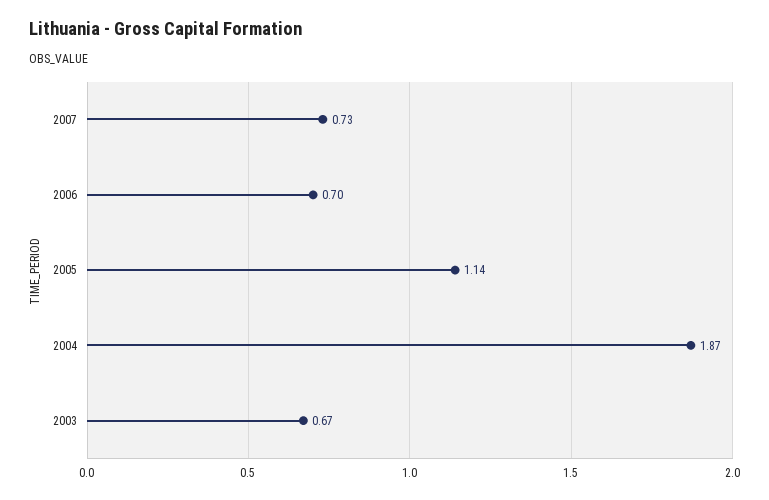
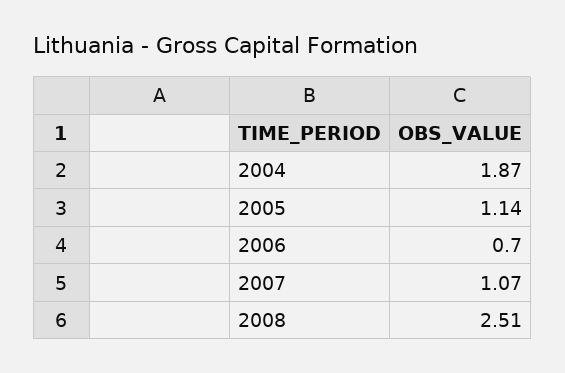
2007: 0.73 -> 1.07
2003: 0.67 -> none
2008: none -> 2.51

